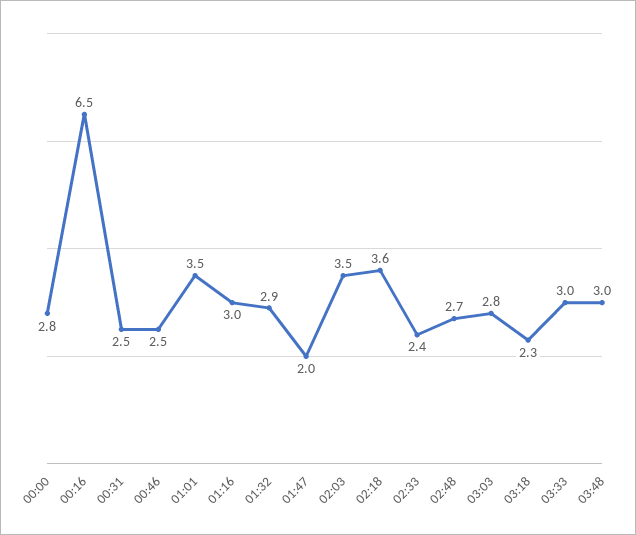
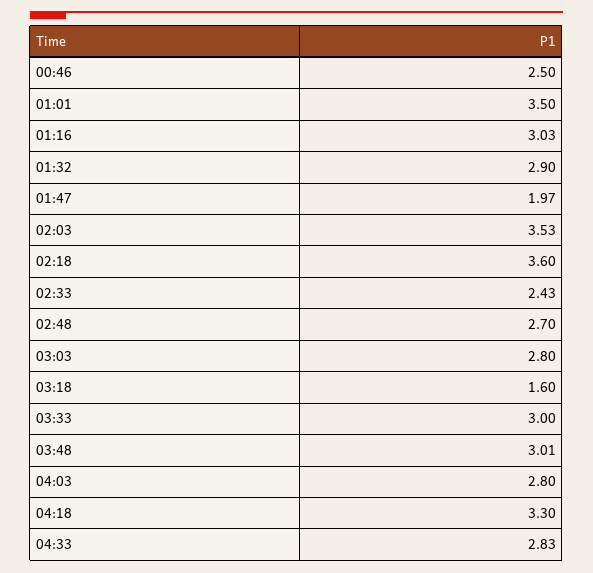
00:00: 2.8 -> none
00:16: 6.5 -> none
00:31: 2.5 -> none
03:18: 2.3 -> 1.6
04:03: none -> 2.8
04:18: none -> 3.3
04:33: none -> 2.83

